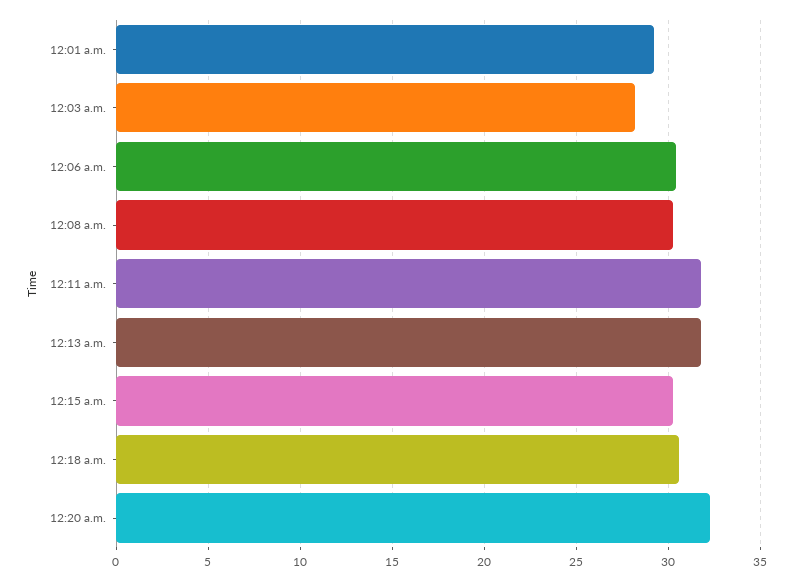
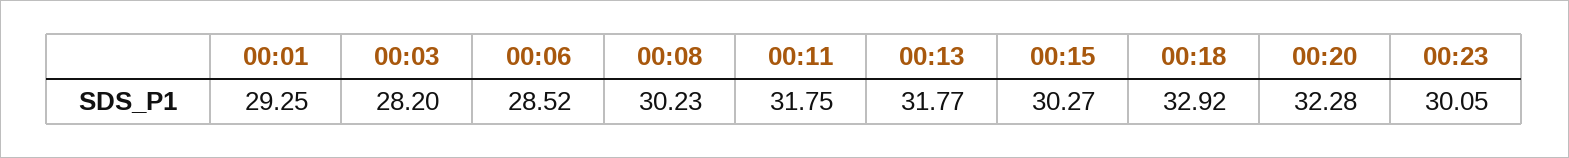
12:06 a.m.: 30.5 -> 28.52
12:18 a.m.: 30.5 -> 32.92
00:23: none -> 30.05

